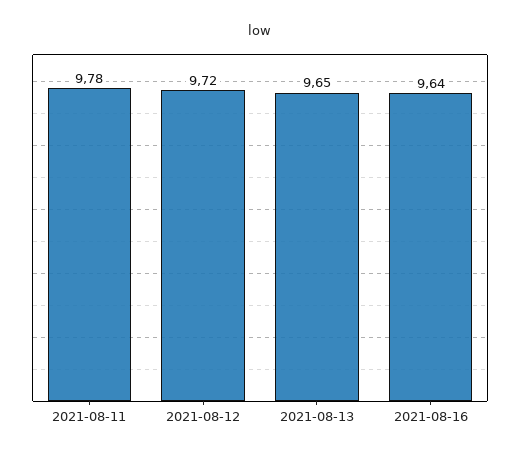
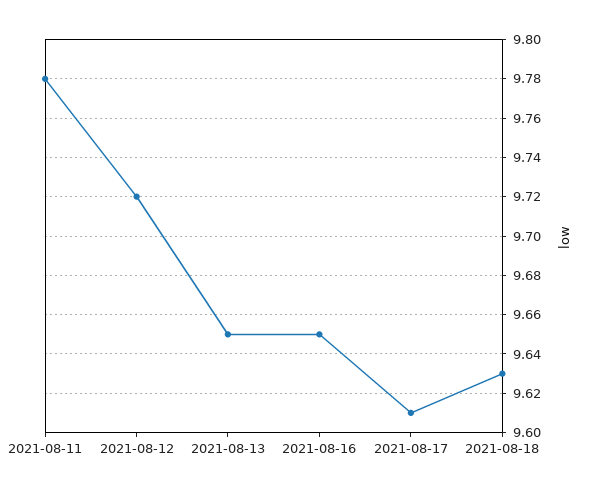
2021-08-16: 9.64 -> 9.65
2021-08-17: none -> 9.61
2021-08-18: none -> 9.63

